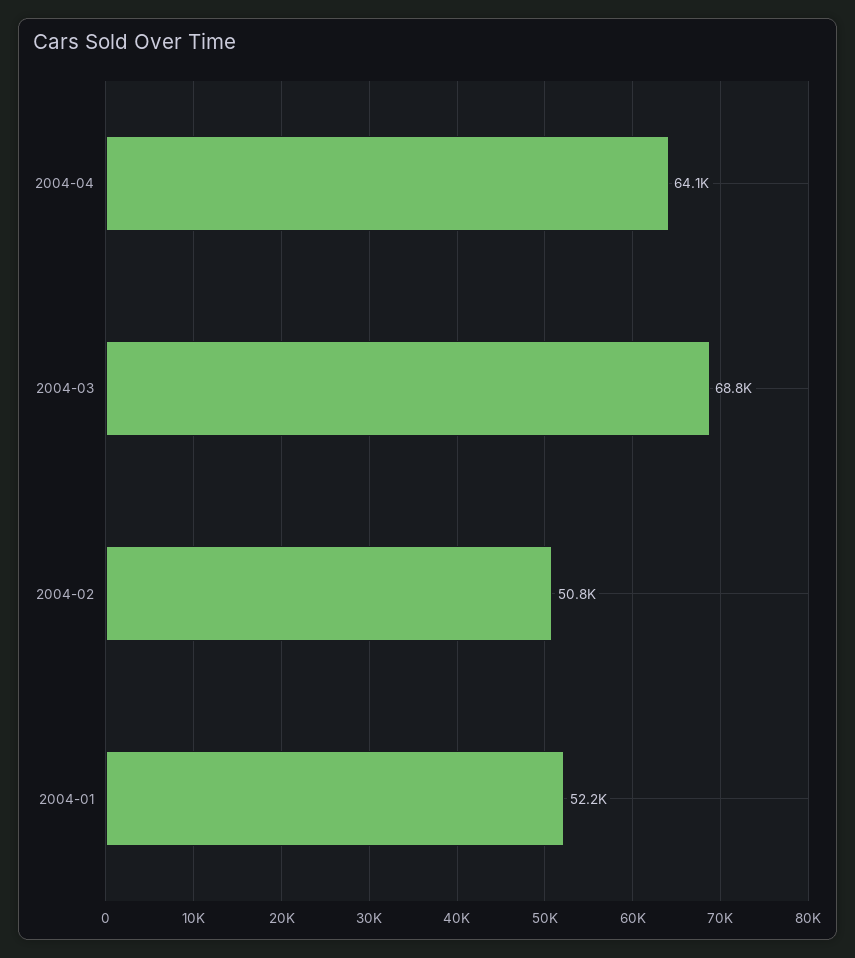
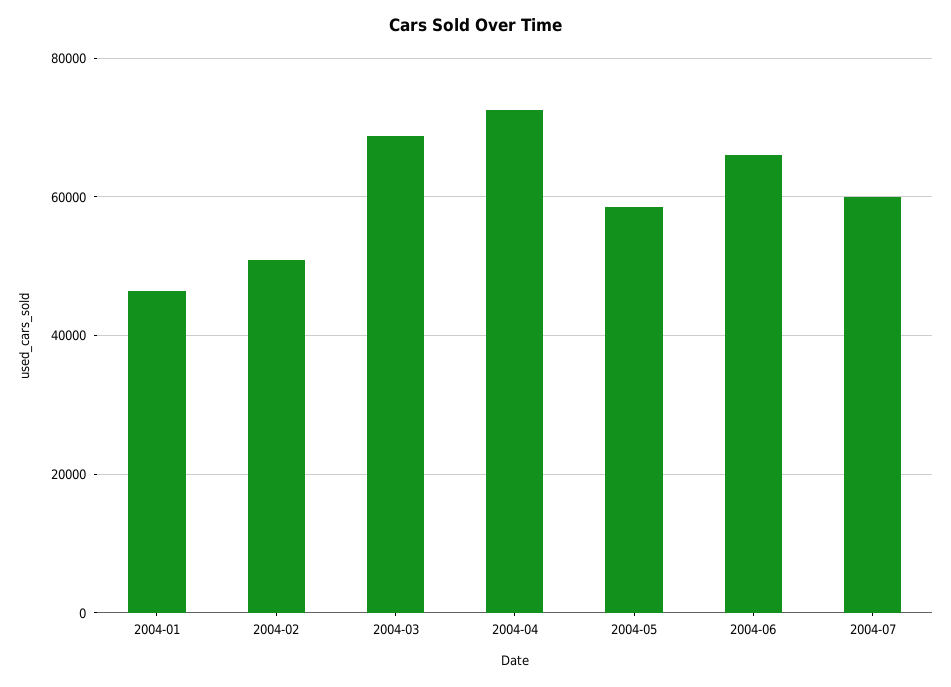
2004-04: 64100 -> 72000
2004-01: 52200 -> 46000
2004-05: none -> 58000
2004-06: none -> 66000
2004-07: none -> 60000

